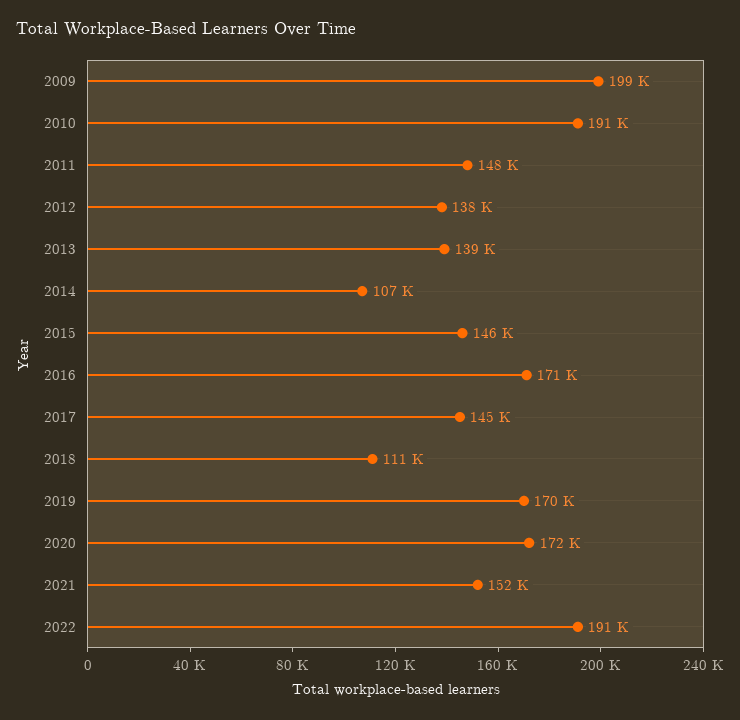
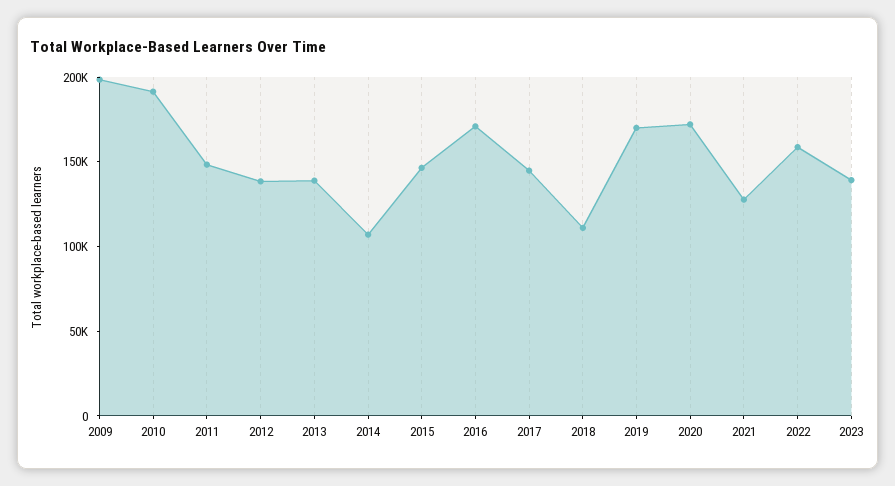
2021: 152000 -> 130000
2022: 191000 -> 160000
2023: none -> 140000

